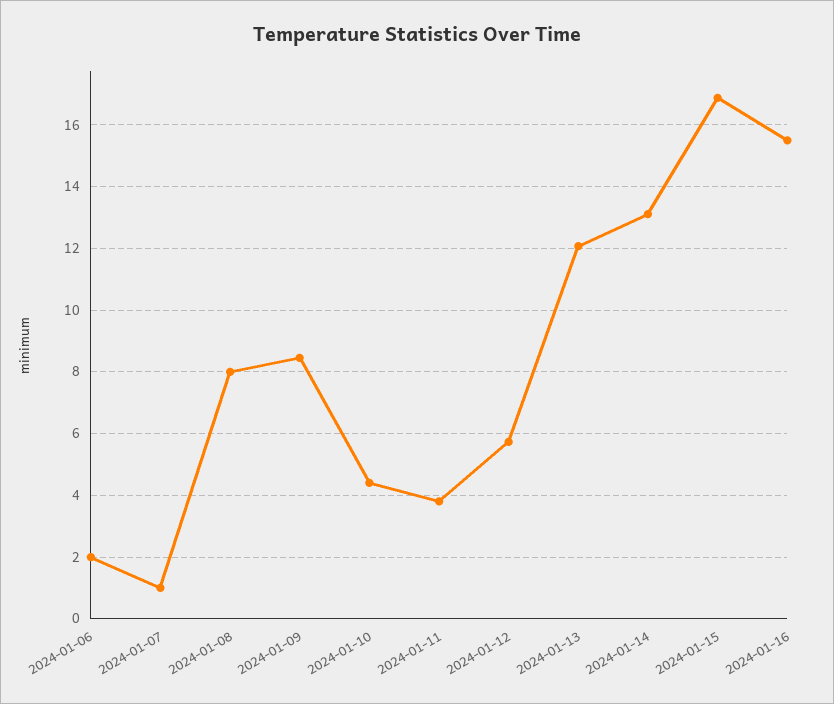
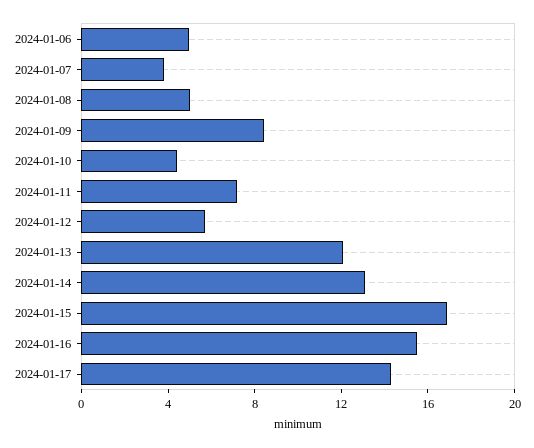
2024-01-06: 2 -> 5
2024-01-07: 1 -> 4
2024-01-08: 8 -> 5
2024-01-11: 3.8 -> 7
2024-01-17: none -> 14

